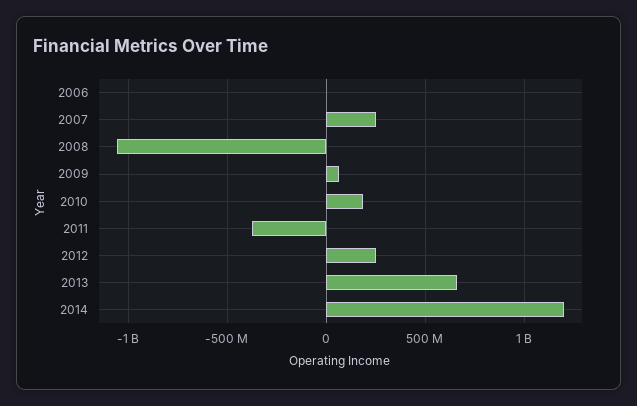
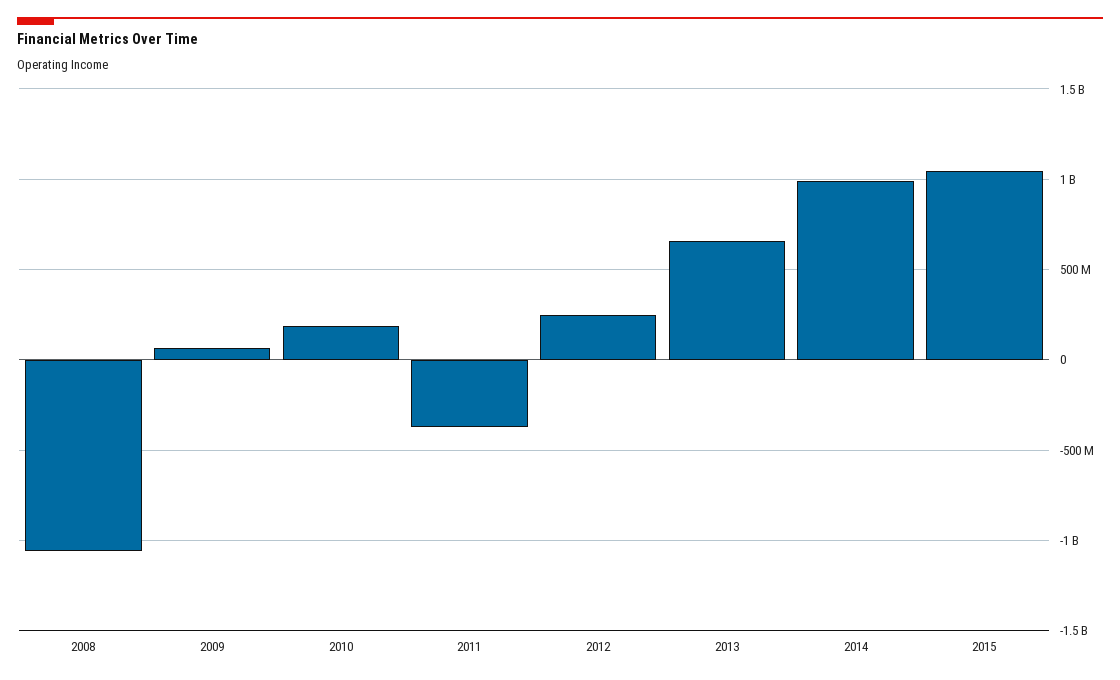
2006: 0 -> none
2007: 250000000 -> none
2014: 1200000000 -> 1000000000
2015: none -> 1050000000

